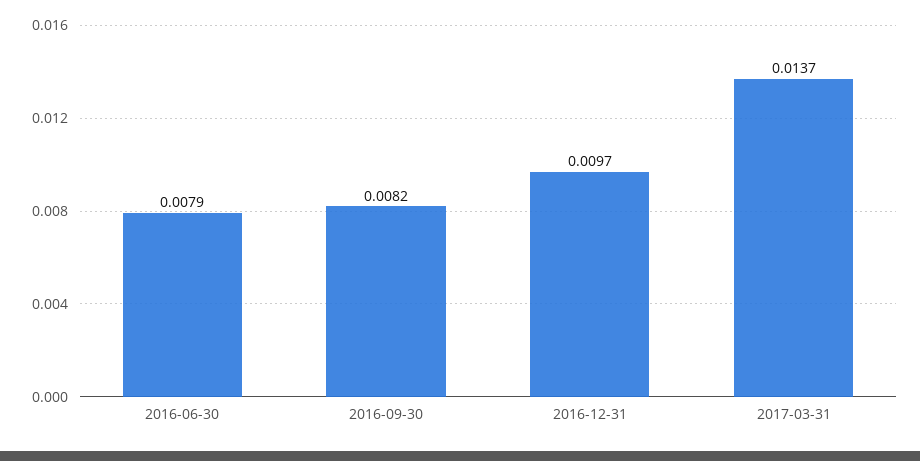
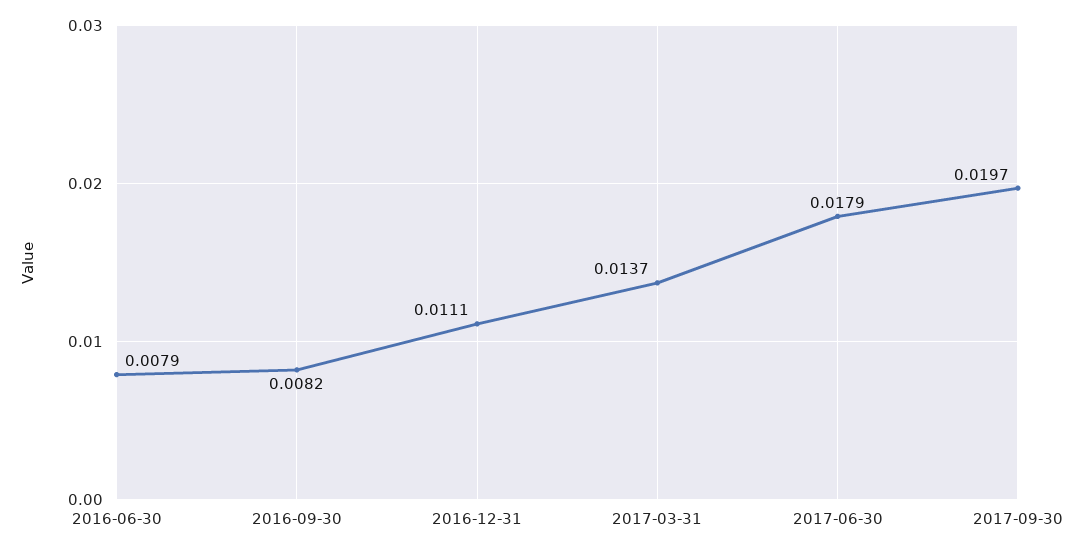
2016-12-31: 0.0097 -> 0.0111
2017-06-30: none -> 0.0179
2017-09-30: none -> 0.0197

